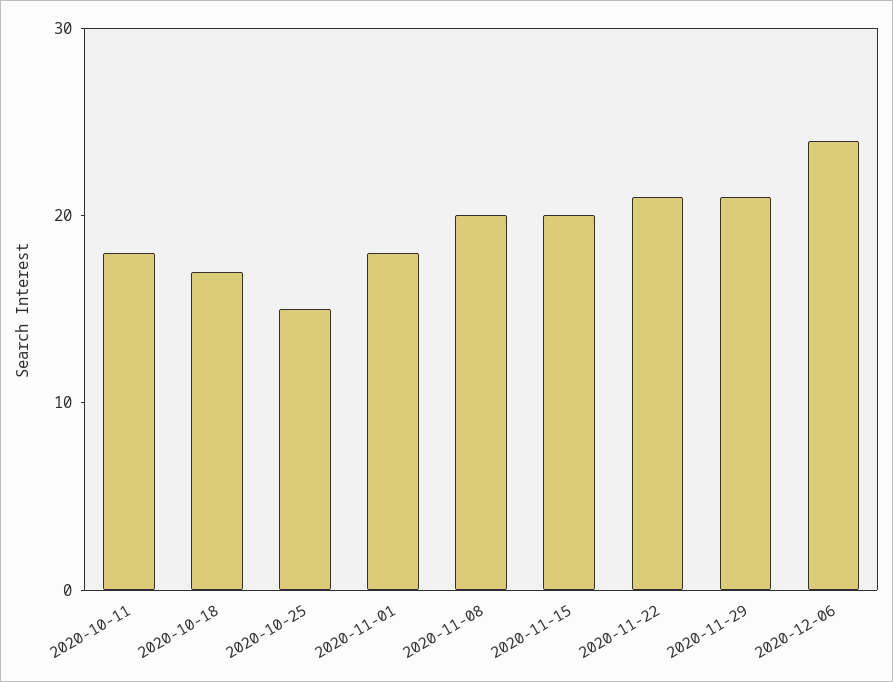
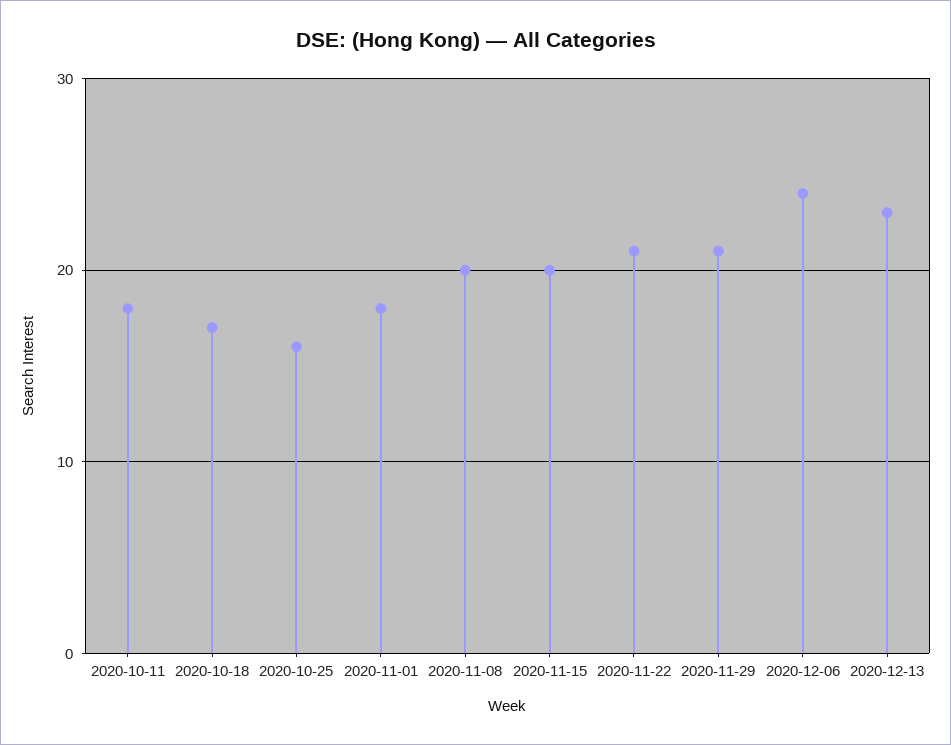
2020-10-25: 15 -> 16
2020-12-13: none -> 23

